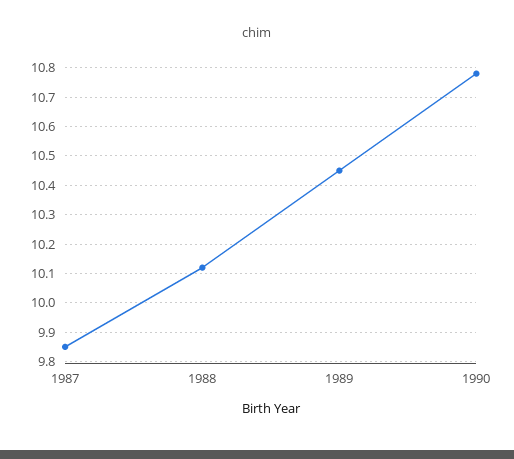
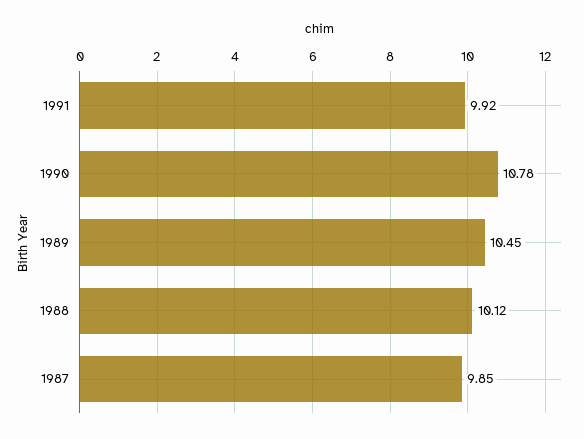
1991: none -> 9.92

